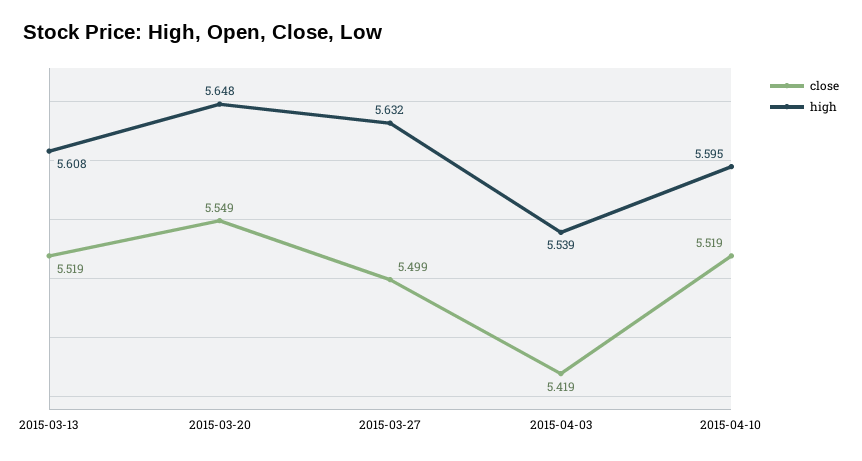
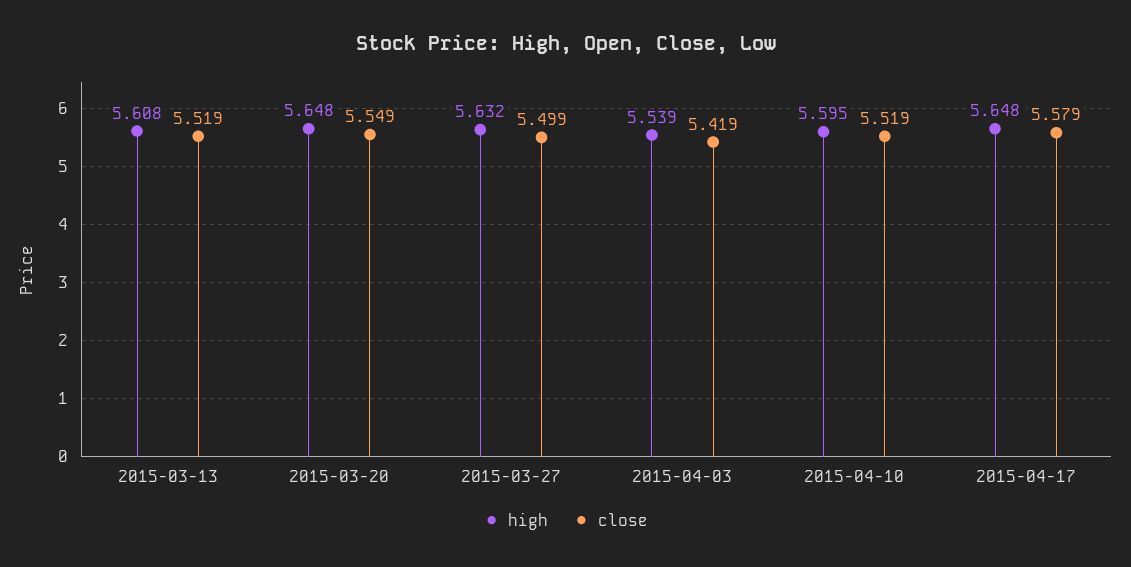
high, 2015-04-17: none -> 5.648
close, 2015-04-17: none -> 5.579

